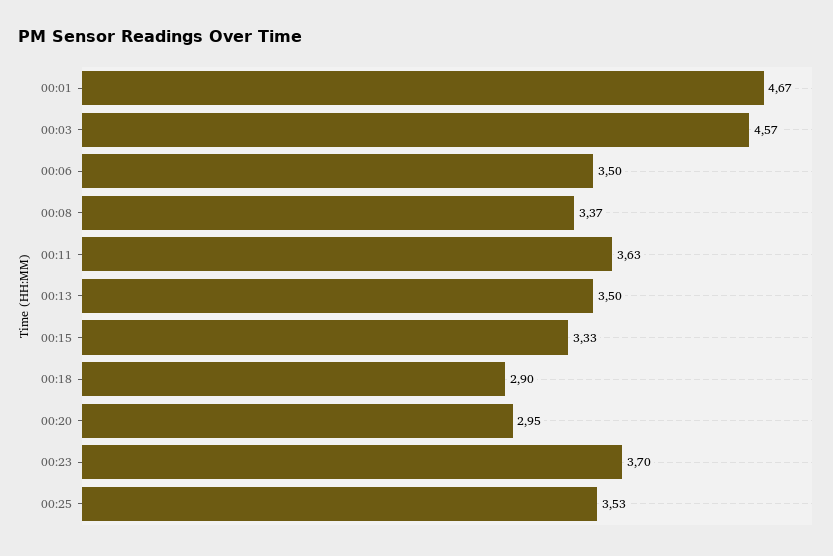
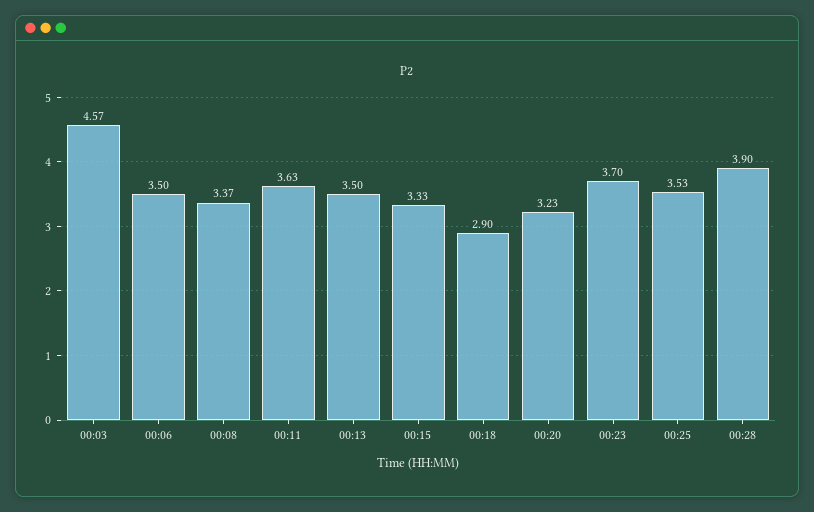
00:01: 4.67 -> none
00:20: 2.95 -> 3.23
00:28: none -> 3.9

